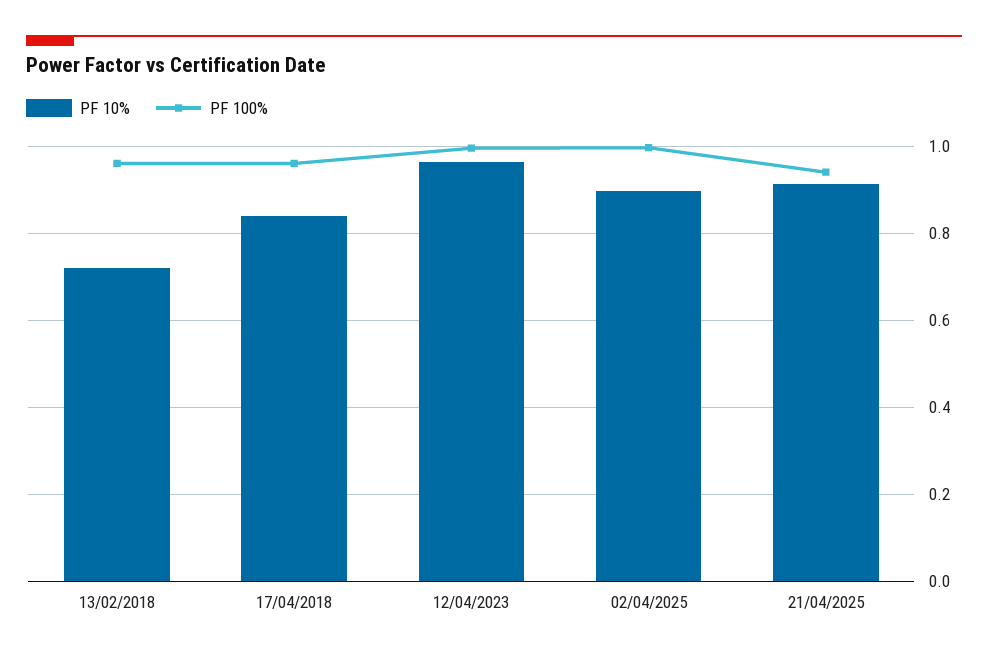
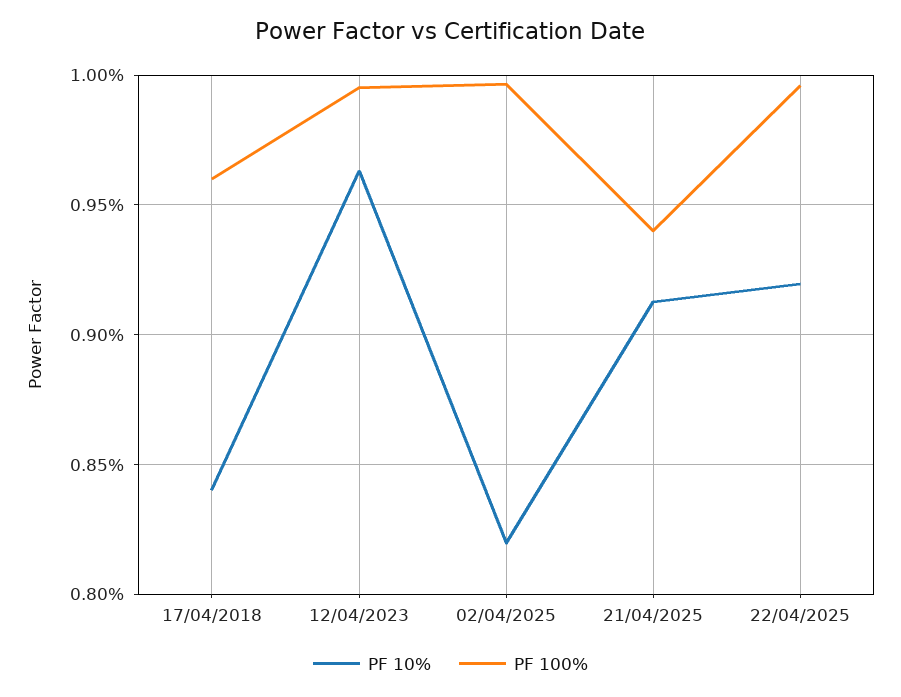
PF 10%, 13/02/2018: 0.72 -> none
PF 100%, 13/02/2018: 0.96 -> none
PF 10%, 02/04/2025: 0.9 -> 0.82
PF 10%, 22/04/2025: none -> 0.92
PF 100%, 22/04/2025: none -> 0.995

